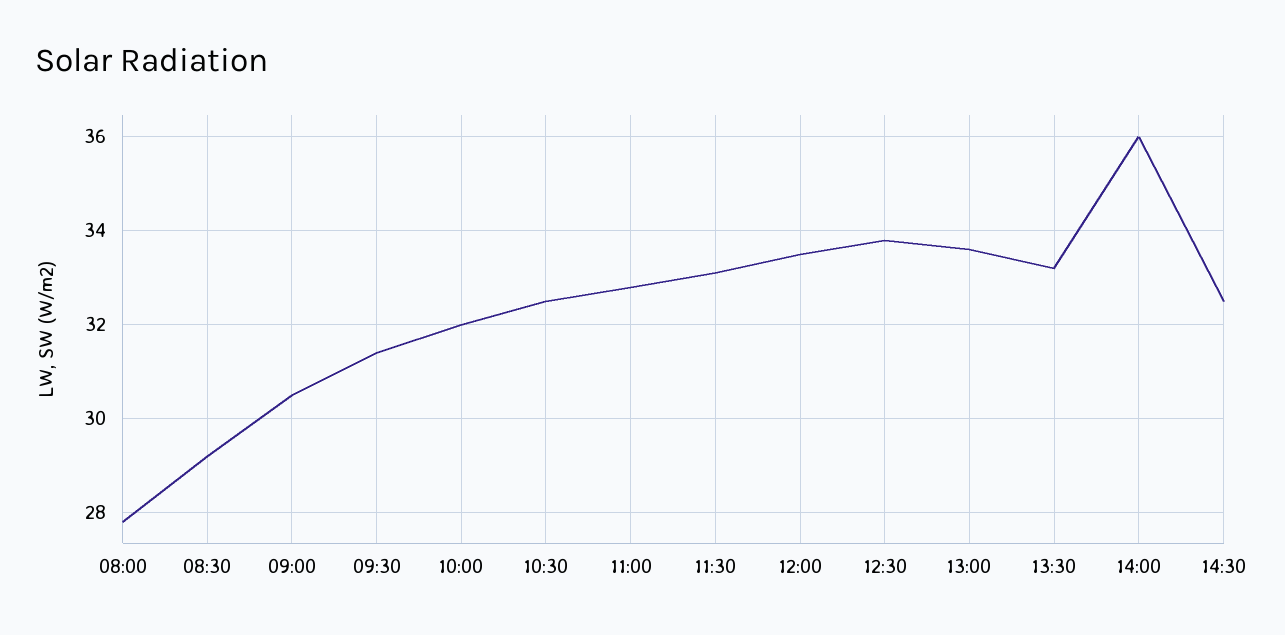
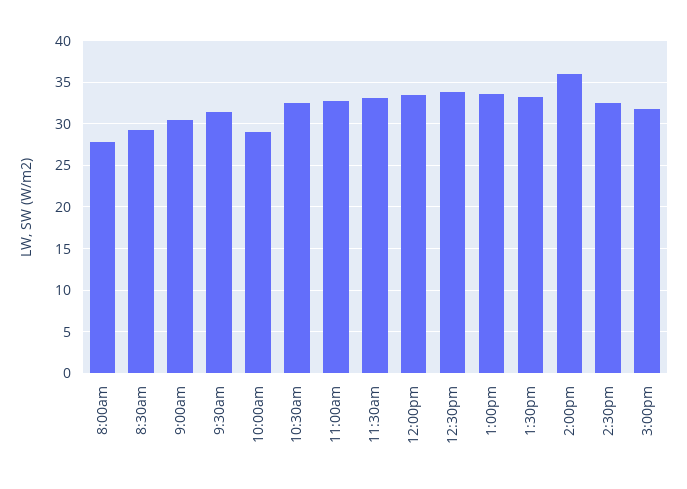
10:00: 32 -> 29
3:00pm: none -> 32

